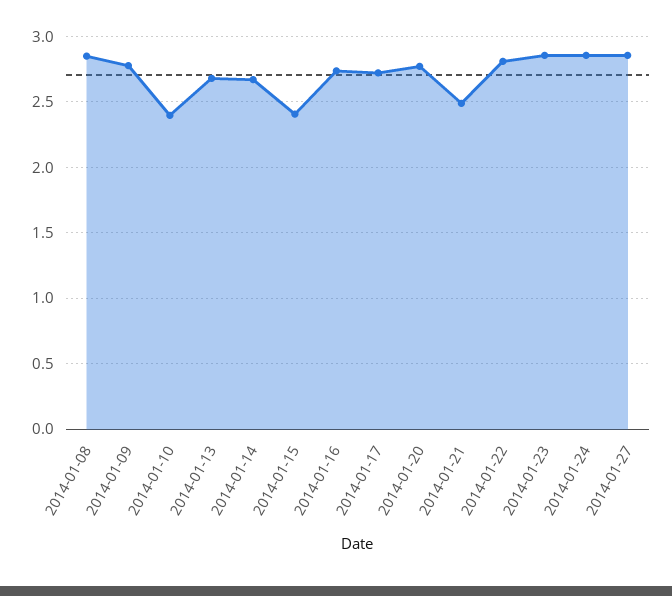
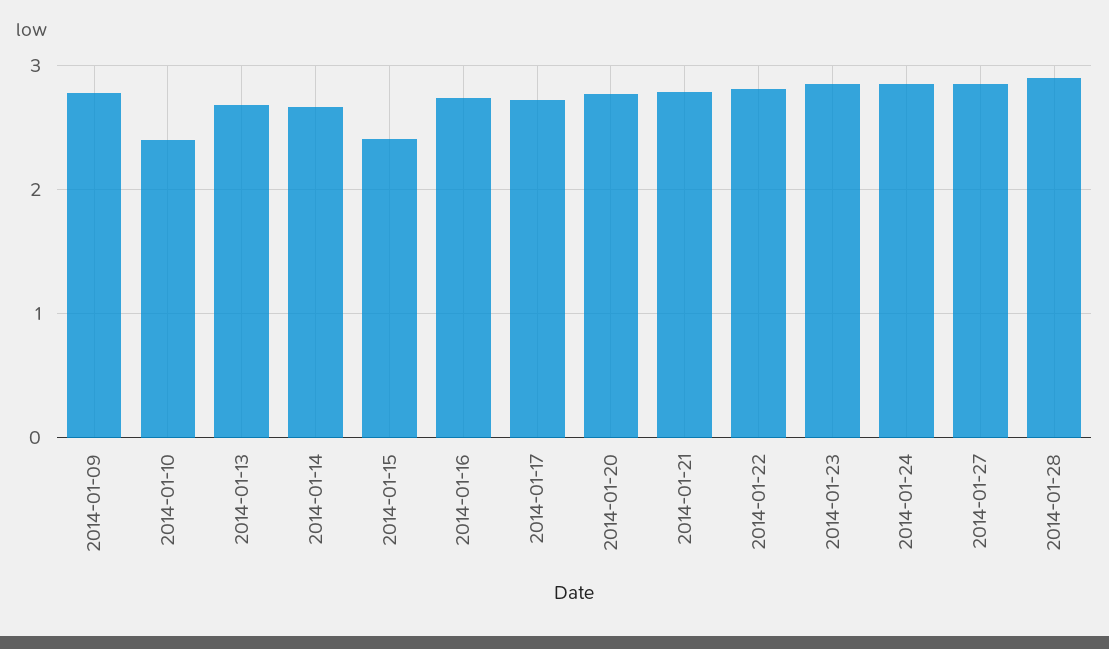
2014-01-08: 2.85 -> none
2014-01-21: 2.5 -> 2.8
2014-01-28: none -> 2.9

